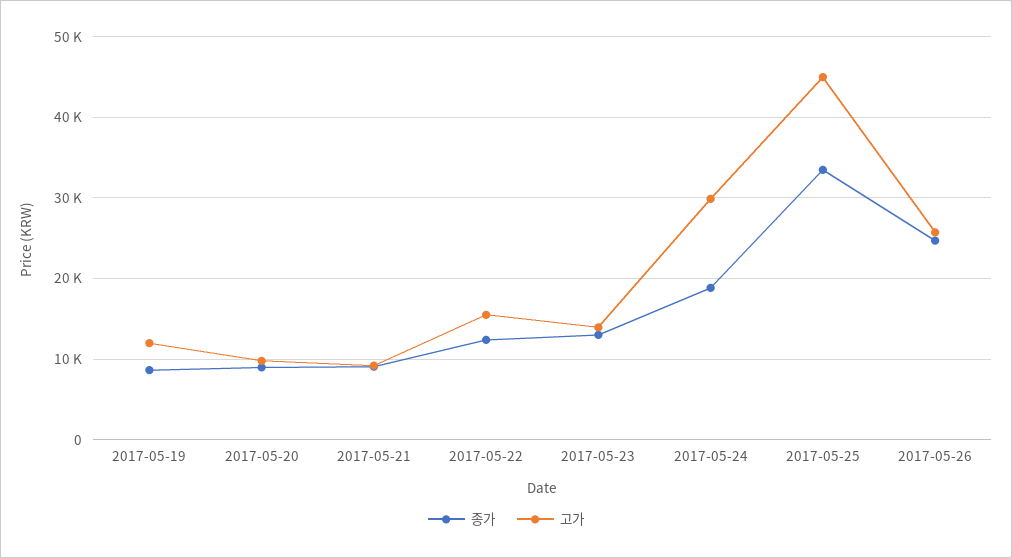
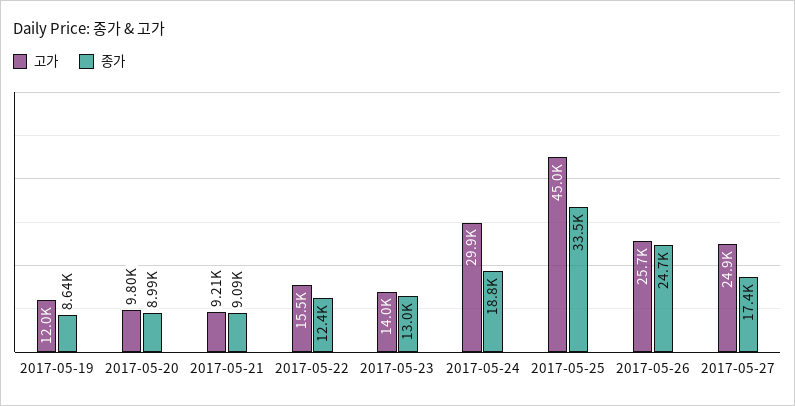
고가, 2017-05-27: none -> 24900
종가, 2017-05-27: none -> 17400

